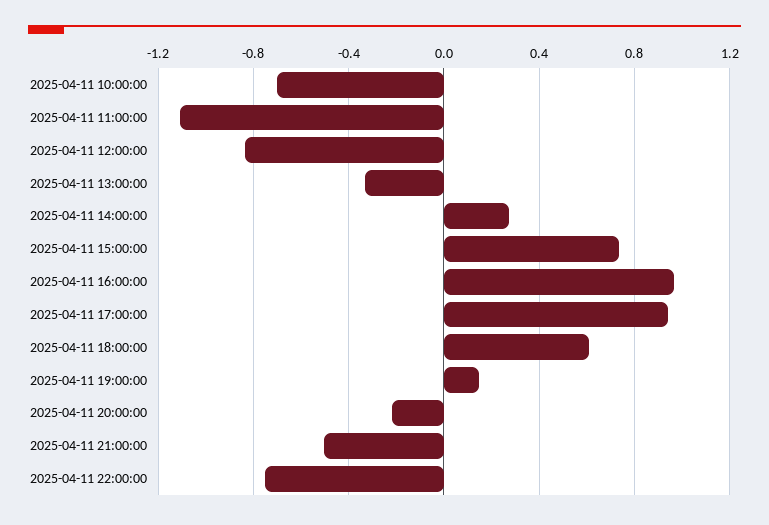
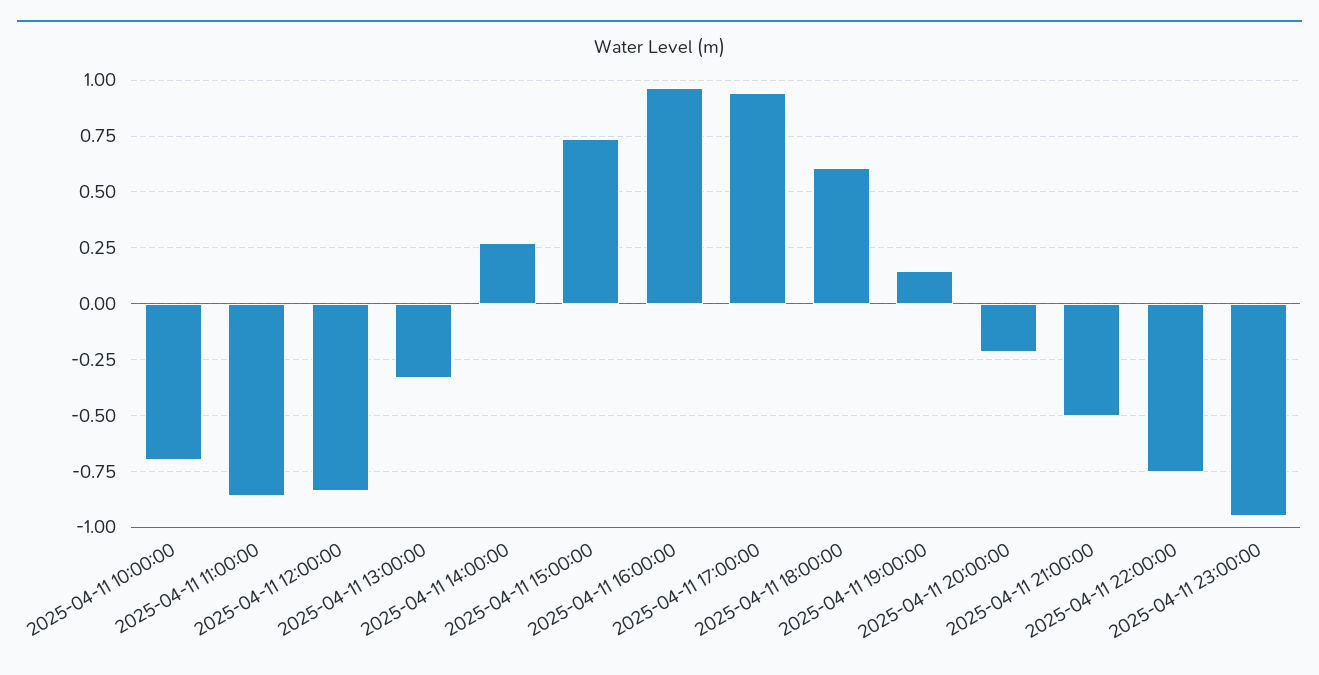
2025-04-11 11:00:00: -1.1 -> -0.85
2025-04-11 23:00:00: none -> -0.95

